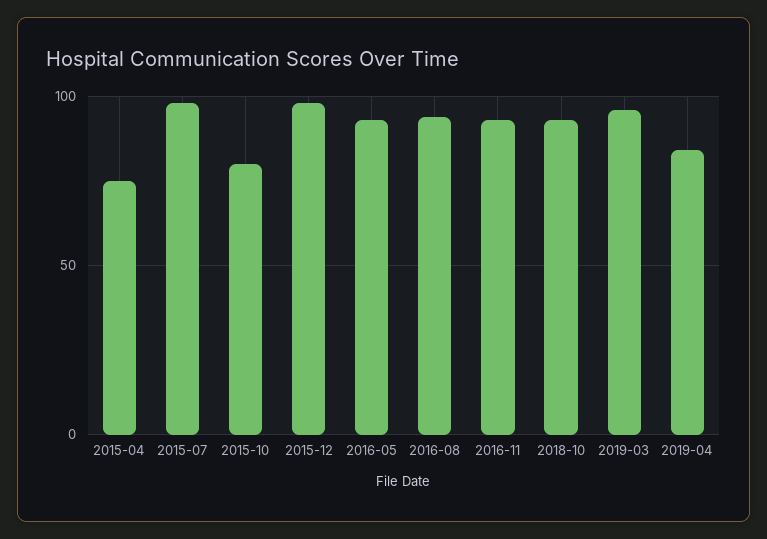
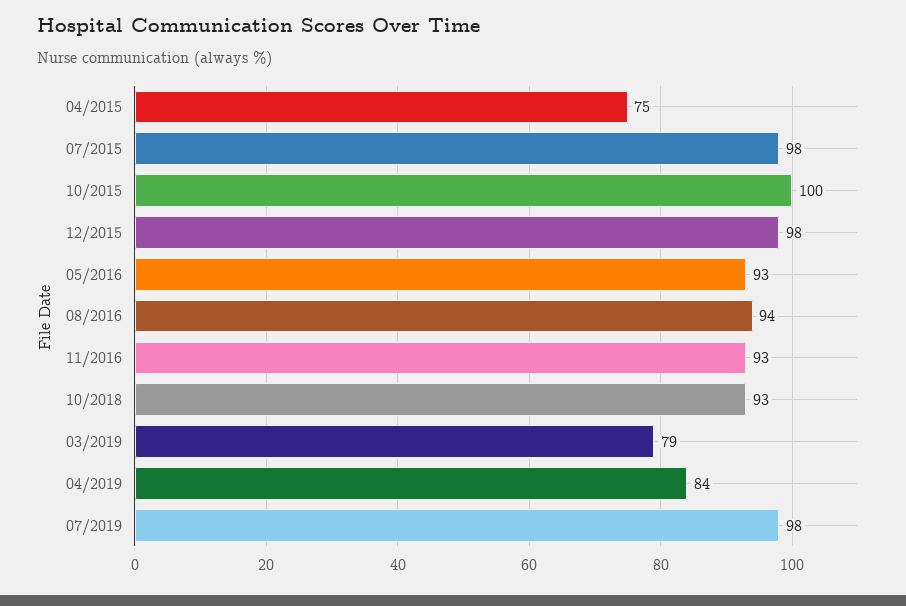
2015-10: 80 -> 100
2019-03: 95 -> 79
07/2019: none -> 98

